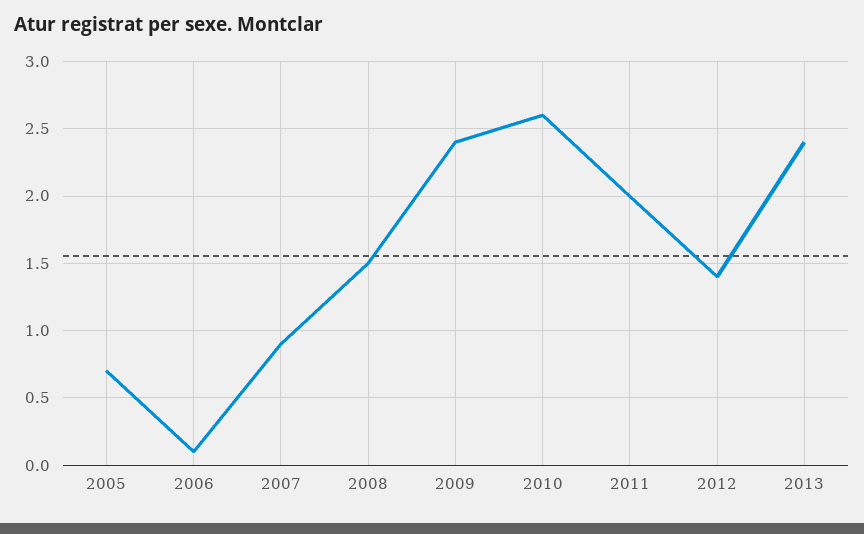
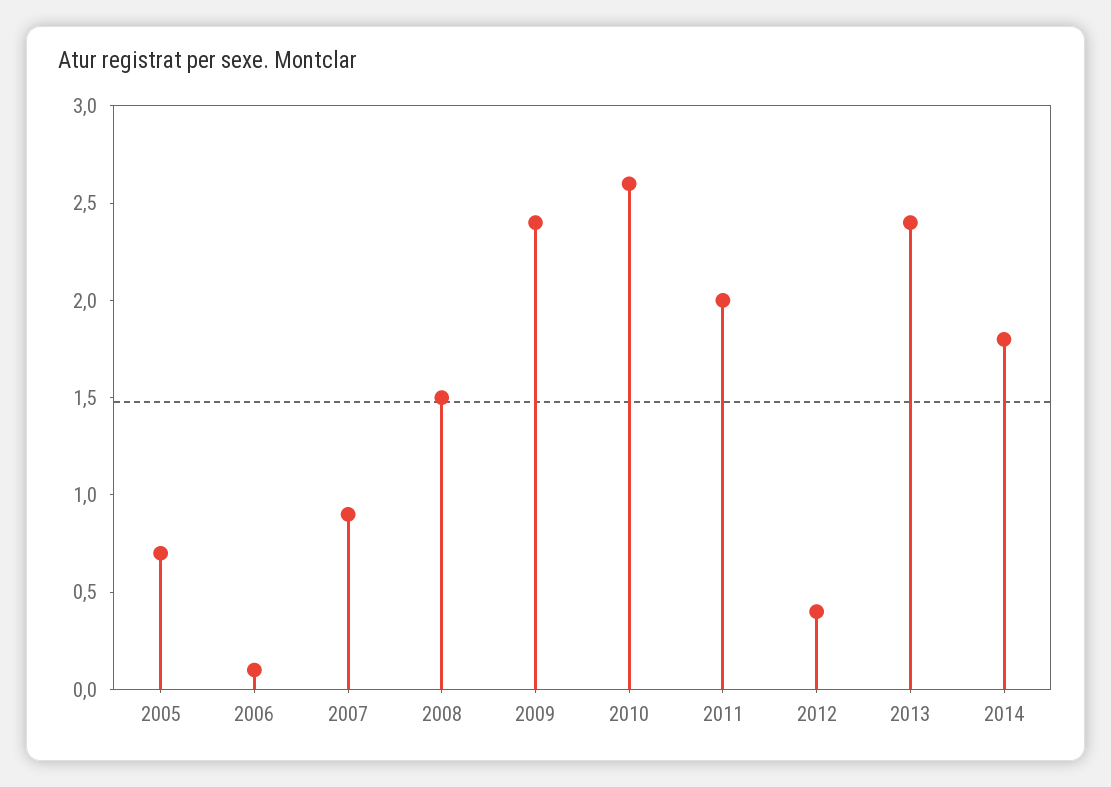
2012: 1.4 -> 0.4
2014: none -> 1.8

